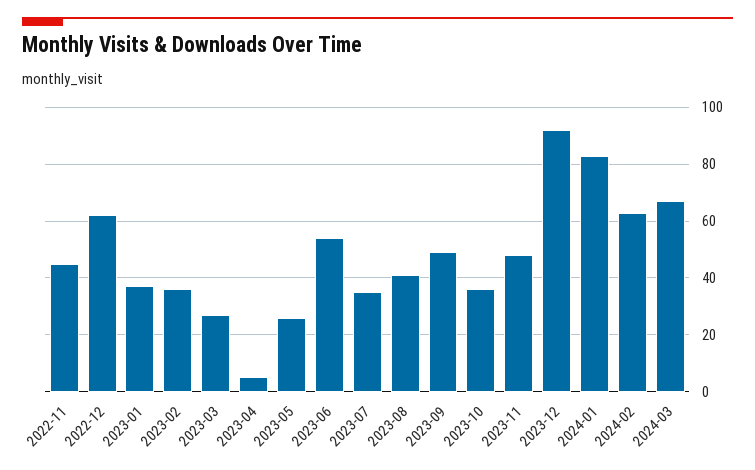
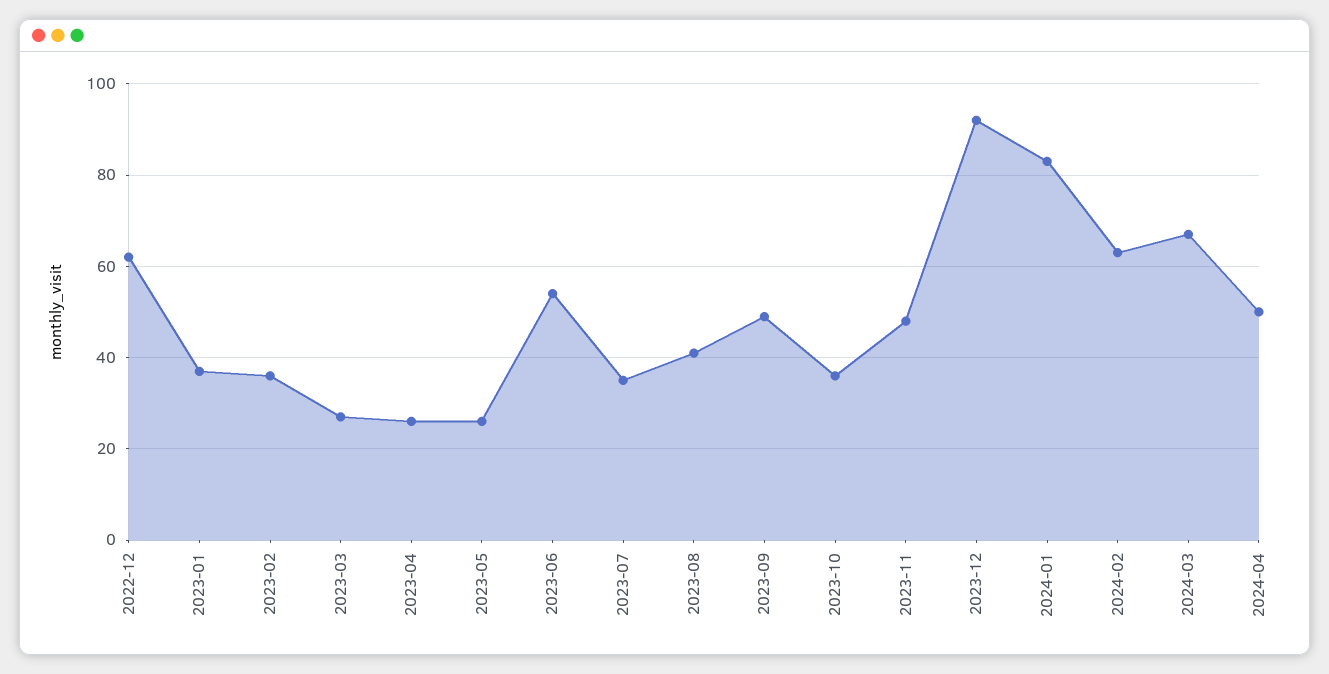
2022-11: 45 -> none
2023-04: 5 -> 25
2024-04: none -> 50

